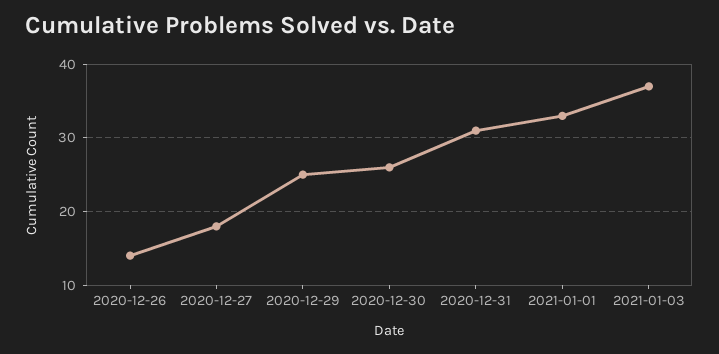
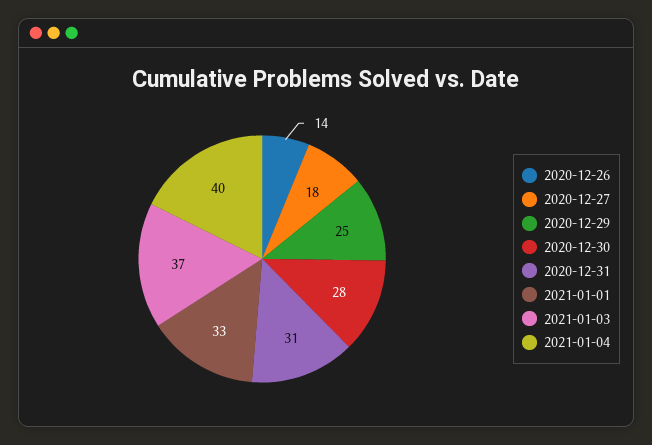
2020-12-30: 26 -> 28
2021-01-04: none -> 40

